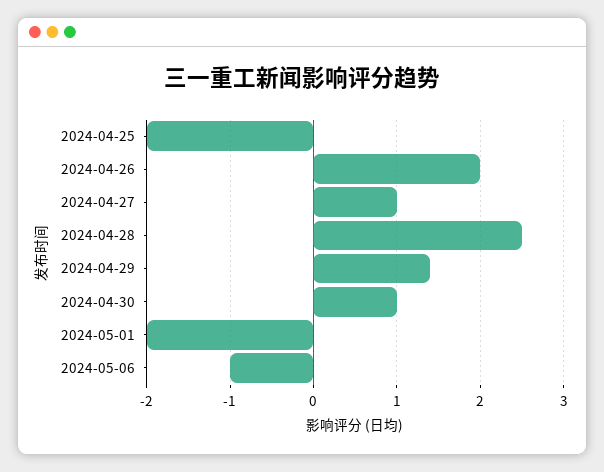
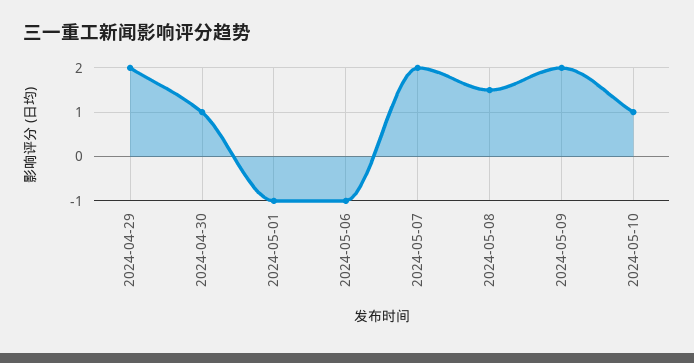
2024-04-25: -2 -> none
2024-04-26: 2 -> none
2024-04-27: 1 -> none
2024-04-28: 2.5 -> none
2024-04-29: 1.4 -> 2
2024-05-01: -2 -> -1
2024-05-07: none -> 2
2024-05-08: none -> 1.5
2024-05-09: none -> 2
2024-05-10: none -> 1

